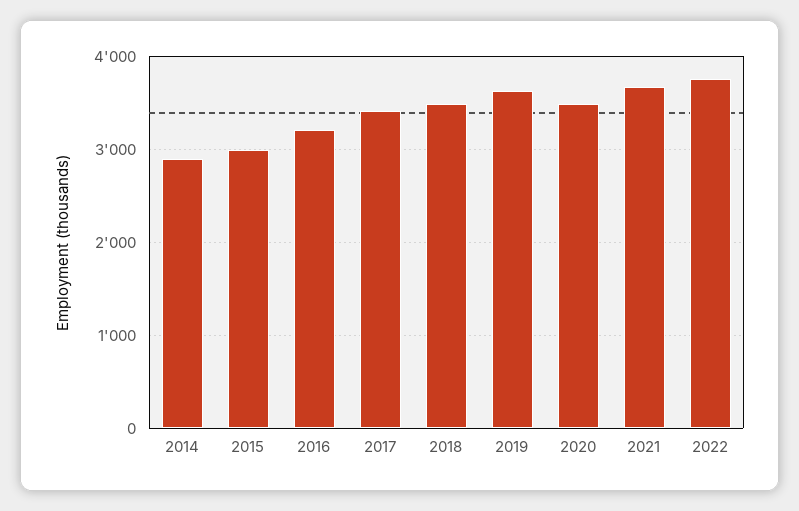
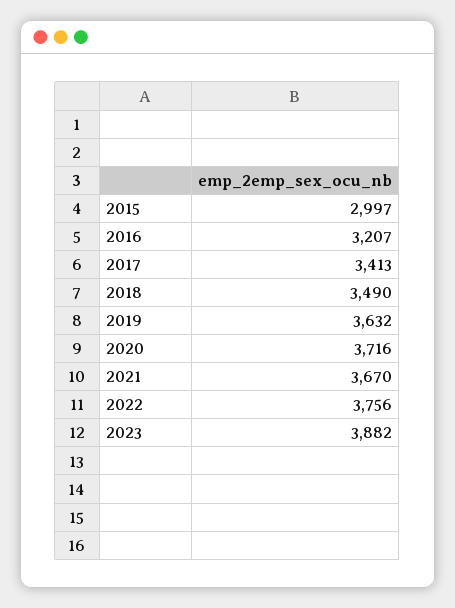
2014: 2900 -> none
2020: 3500 -> 3716
2023: none -> 3882

